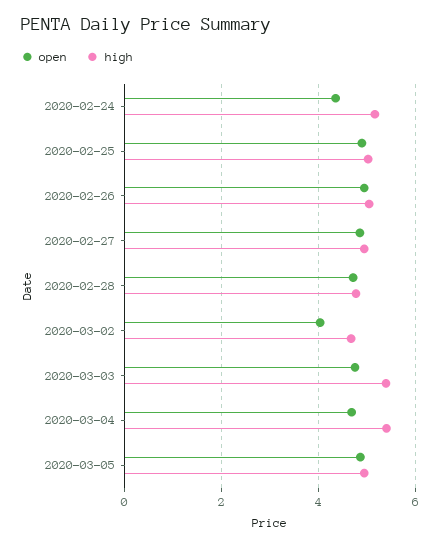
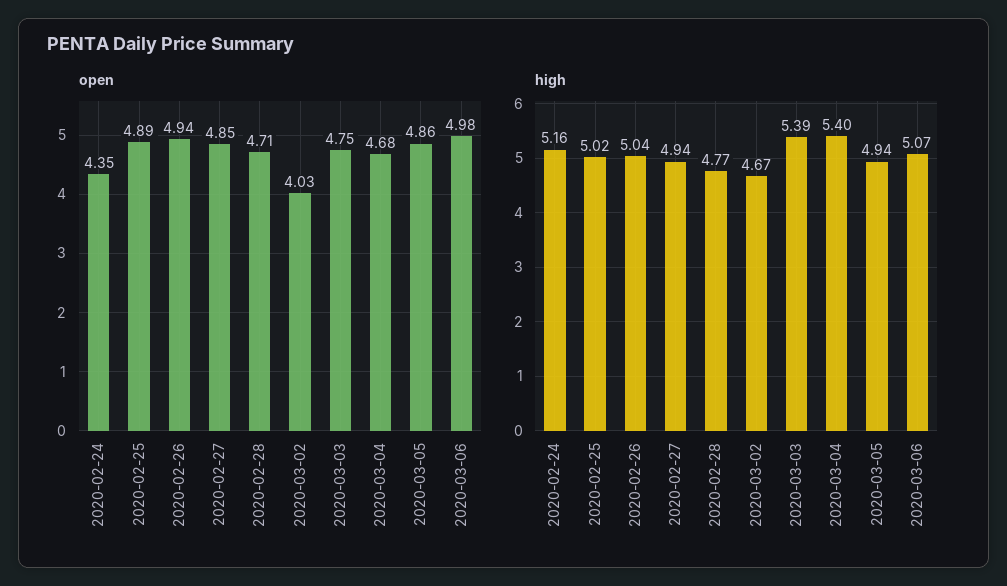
open, 2020-03-06: none -> 4.98
high, 2020-03-06: none -> 5.07

